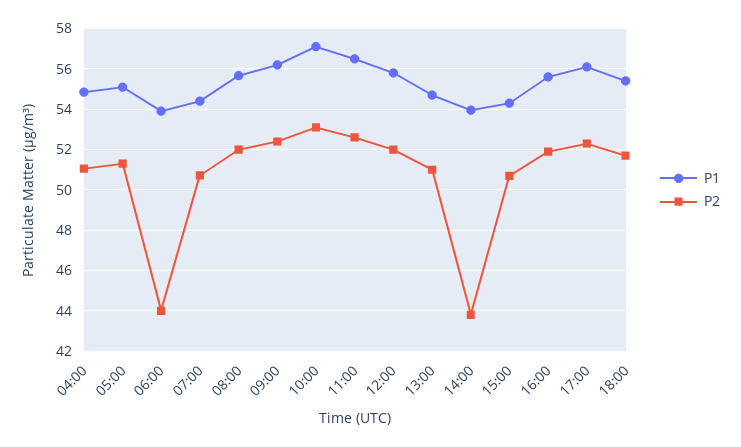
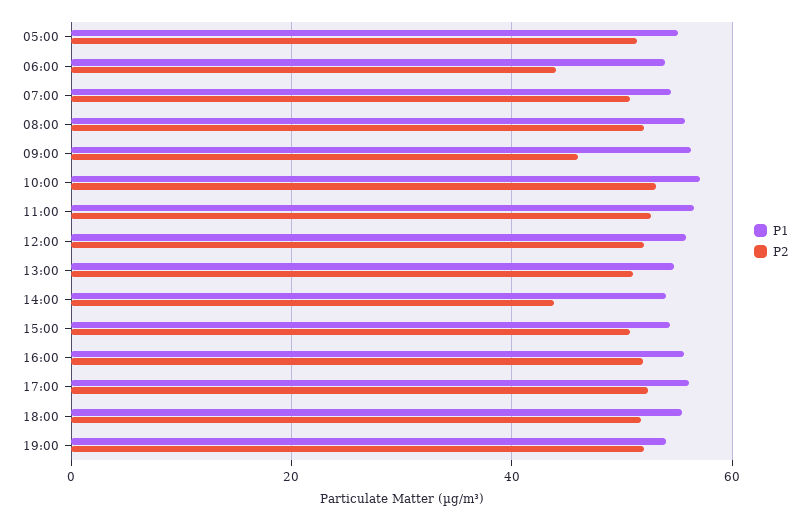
P1, 04:00: 55 -> none
P2, 04:00: 51 -> none
P2, 09:00: 52.5 -> 46
P1, 19:00: none -> 54
P2, 19:00: none -> 52

